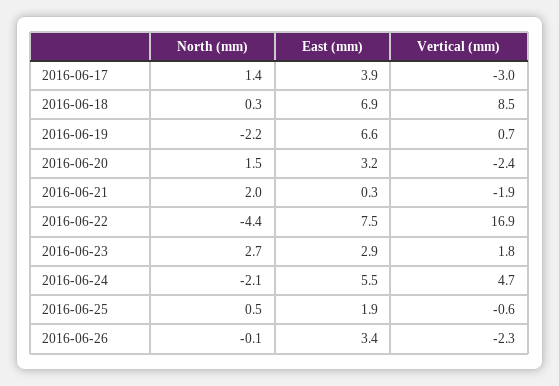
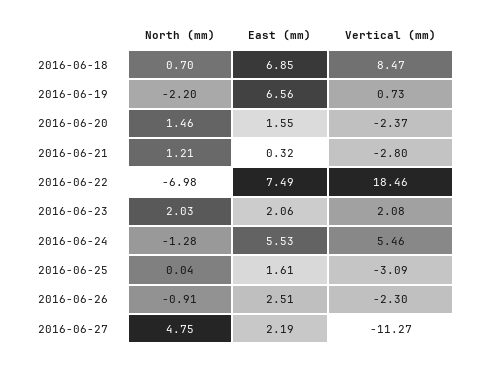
North (mm), 2016-06-17: 1.4 -> none
East (mm), 2016-06-17: 3.9 -> none
Vertical (mm), 2016-06-17: -3 -> none
North (mm), 2016-06-18: 0.3 -> 0.7
East (mm), 2016-06-20: 3.2 -> 1.55
North (mm), 2016-06-21: 2 -> 1.21
Vertical (mm), 2016-06-21: -1.9 -> -2.8
North (mm), 2016-06-22: -4.4 -> -6.98
Vertical (mm), 2016-06-22: 16.9 -> 18.46
North (mm), 2016-06-23: 2.7 -> 2.03
East (mm), 2016-06-23: 2.9 -> 2.06
Vertical (mm), 2016-06-23: 1.8 -> 2.08
North (mm), 2016-06-24: -2.1 -> -1.28
Vertical (mm), 2016-06-24: 4.7 -> 5.46
North (mm), 2016-06-25: 0.5 -> 0.04
East (mm), 2016-06-25: 1.9 -> 1.61
Vertical (mm), 2016-06-25: -0.6 -> -3.09
North (mm), 2016-06-26: -0.1 -> -0.91
East (mm), 2016-06-26: 3.4 -> 2.51
North (mm), 2016-06-27: none -> 4.75
East (mm), 2016-06-27: none -> 2.19
Vertical (mm), 2016-06-27: none -> -11.27

